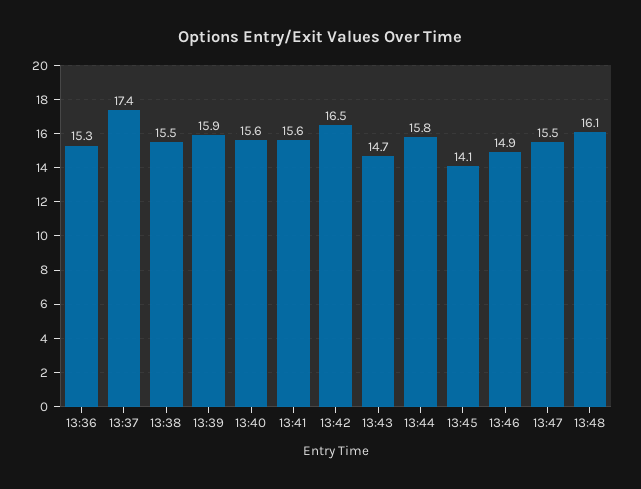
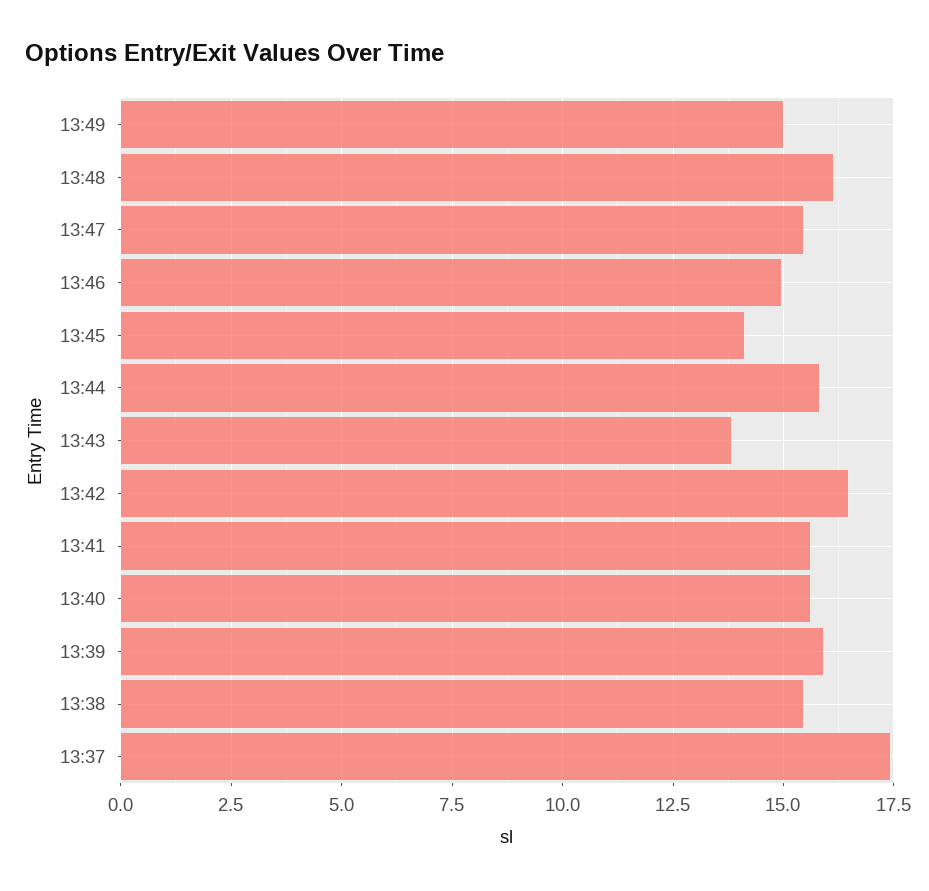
13:36: 15.3 -> none
13:43: 14.7 -> 13.75
13:49: none -> 15

